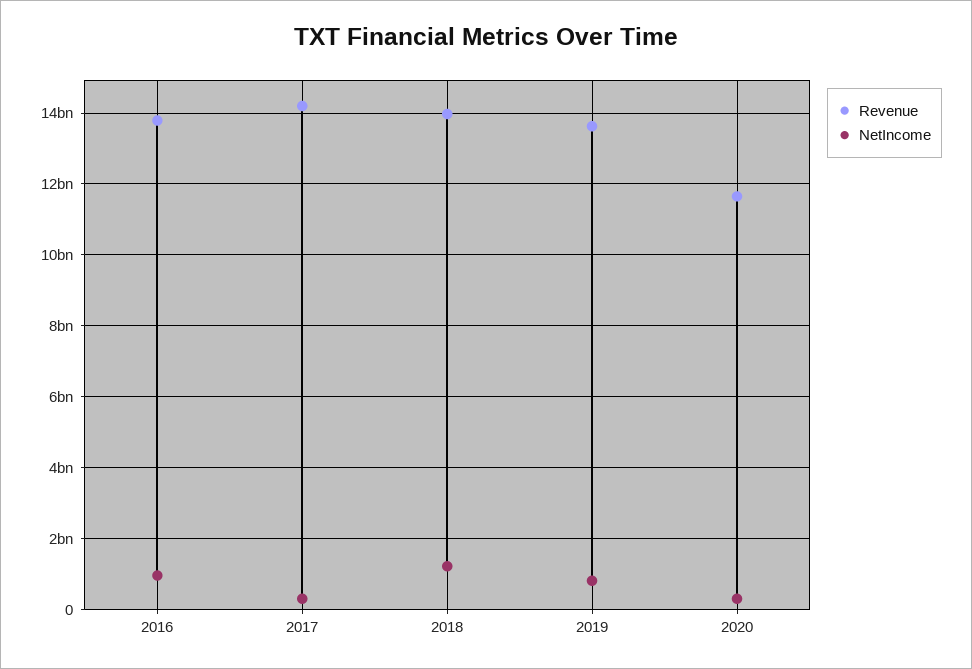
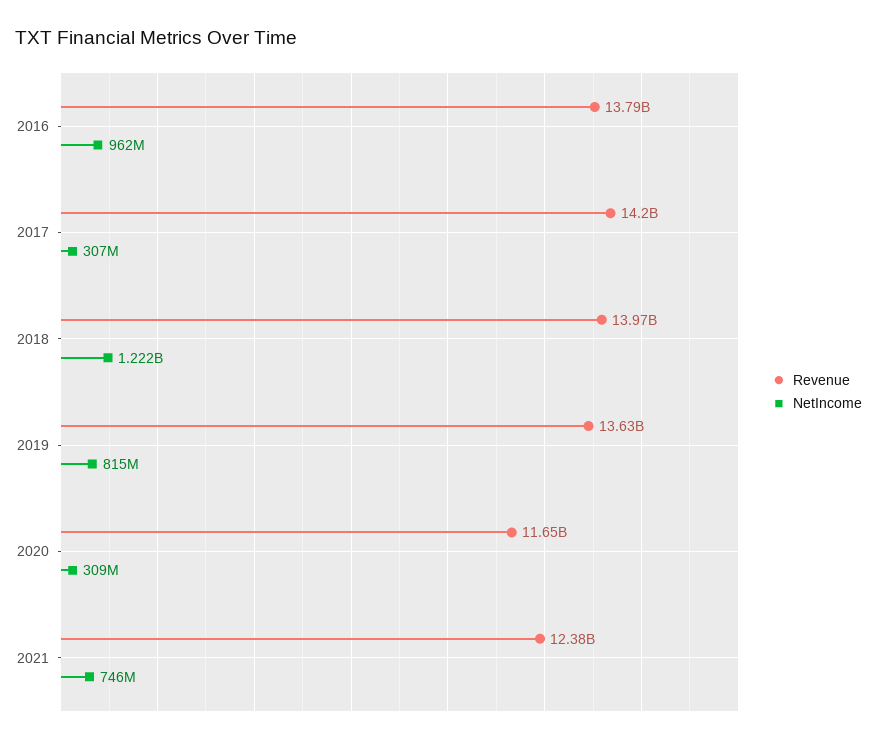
Revenue, 2021: none -> 12380000000
NetIncome, 2021: none -> 746000000

